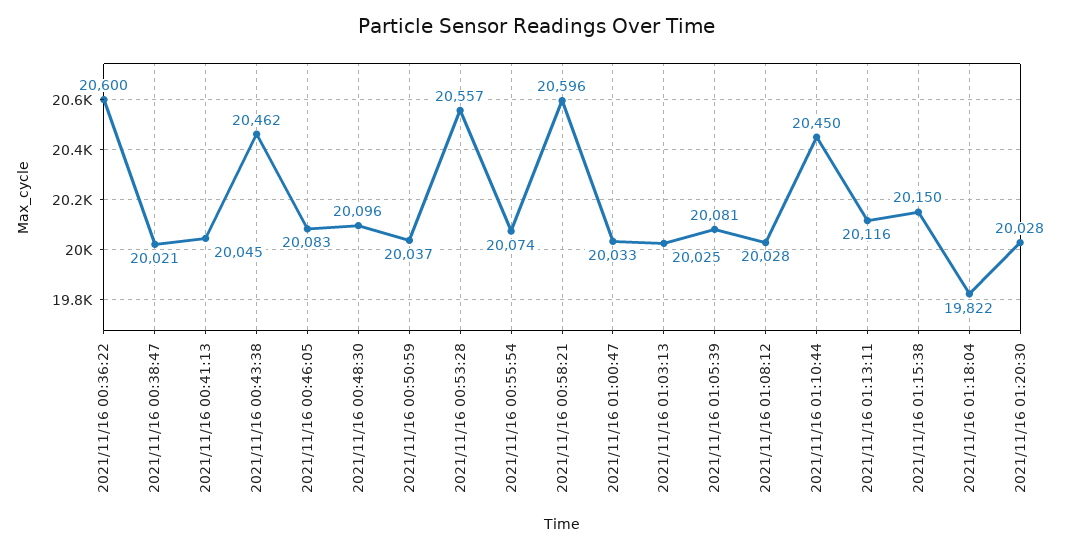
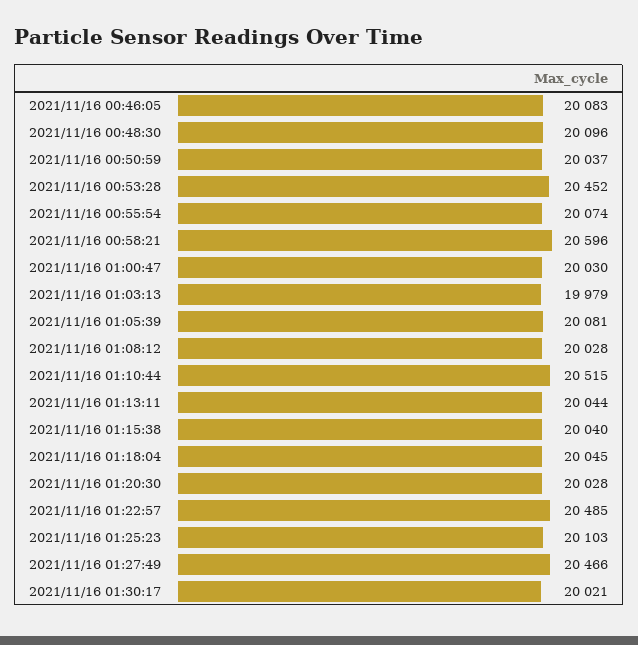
2021/11/16 00:36:22: 20600 -> none
2021/11/16 00:38:47: 20021 -> none
2021/11/16 00:41:13: 20045 -> none
2021/11/16 00:43:38: 20462 -> none
2021/11/16 00:53:28: 20557 -> 20452
2021/11/16 01:00:47: 20033 -> 20030
2021/11/16 01:03:13: 20025 -> 19979
2021/11/16 01:10:44: 20450 -> 20515
2021/11/16 01:13:11: 20116 -> 20044
2021/11/16 01:15:38: 20150 -> 20040
2021/11/16 01:18:04: 19822 -> 20045
2021/11/16 01:22:57: none -> 20485
2021/11/16 01:25:23: none -> 20103
2021/11/16 01:27:49: none -> 20466
2021/11/16 01:30:17: none -> 20021

